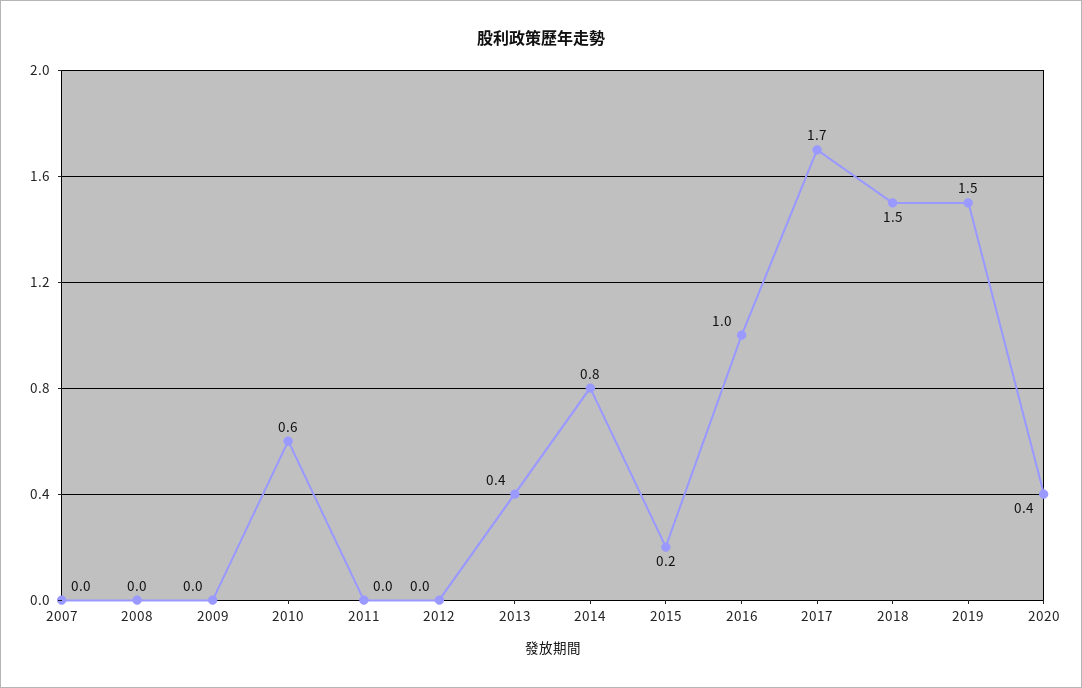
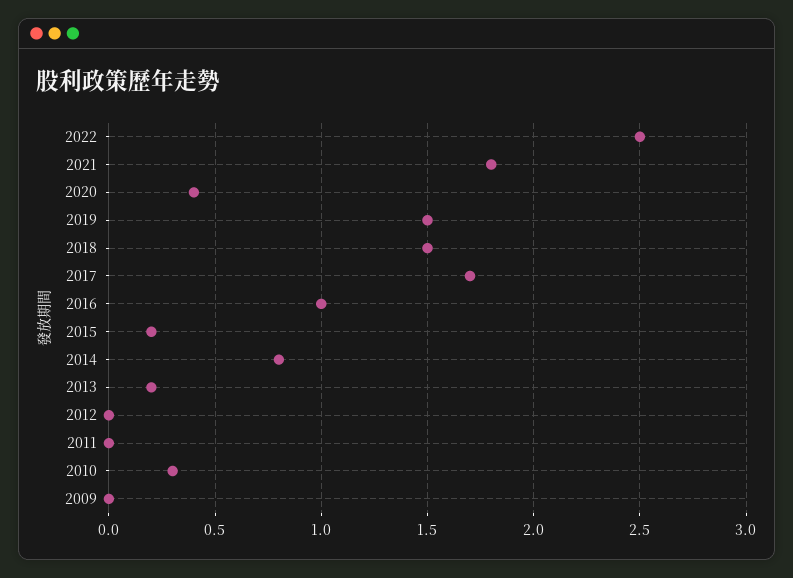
2007: 0 -> none
2008: 0 -> none
2010: 0.6 -> 0.3
2013: 0.4 -> 0.2
2022: none -> 2.5
2021: none -> 1.8

